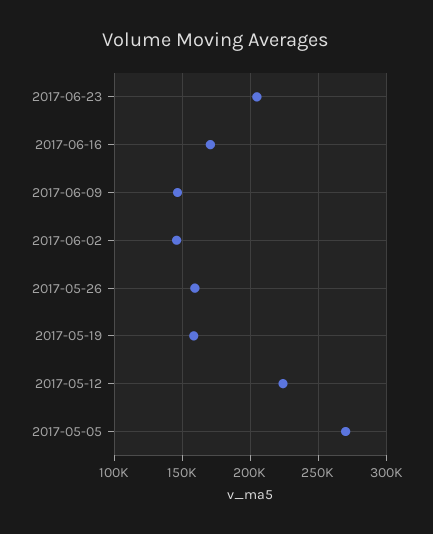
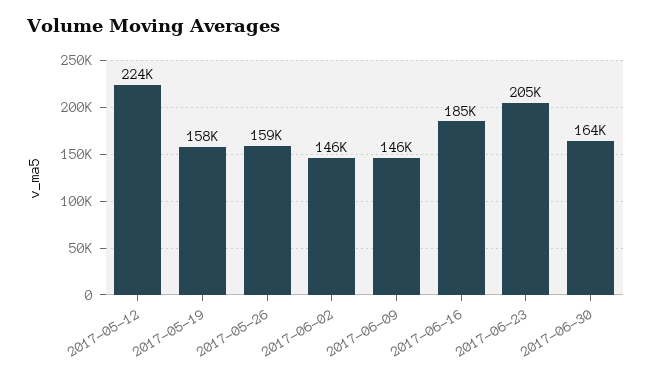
2017-06-16: 170000 -> 185000
2017-05-05: 270000 -> none
2017-06-30: none -> 164000

